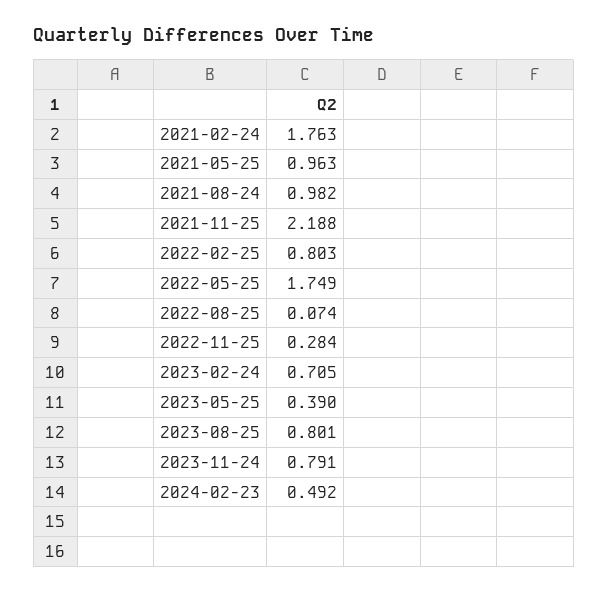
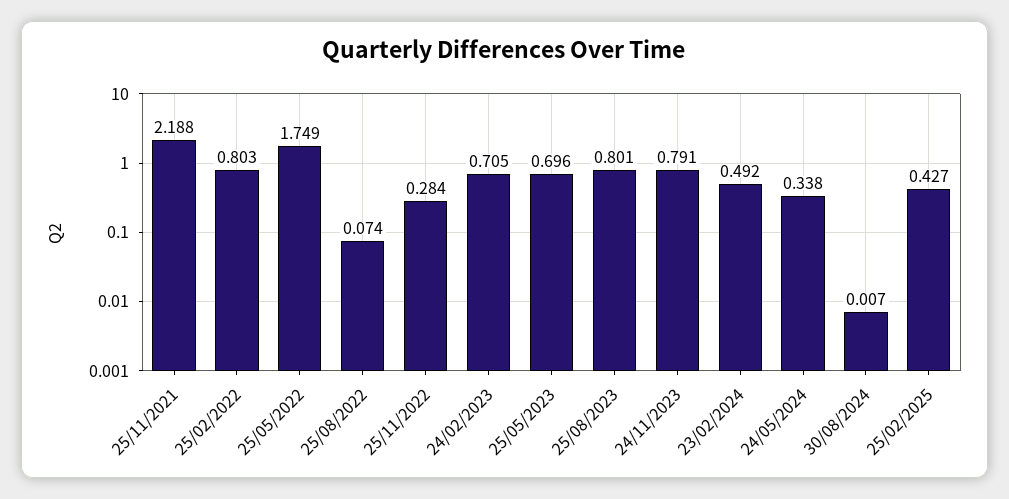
2021-02-24: 1.763 -> none
2021-05-25: 0.963 -> none
2021-08-24: 0.982 -> none
2023-05-25: 0.39 -> 0.696
24/05/2024: none -> 0.338
30/08/2024: none -> 0.007
25/02/2025: none -> 0.427

